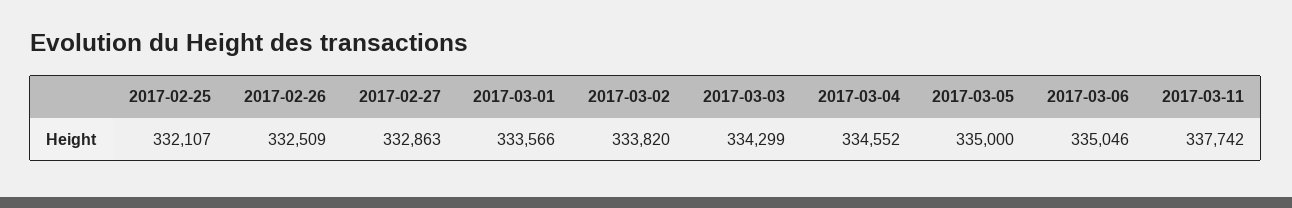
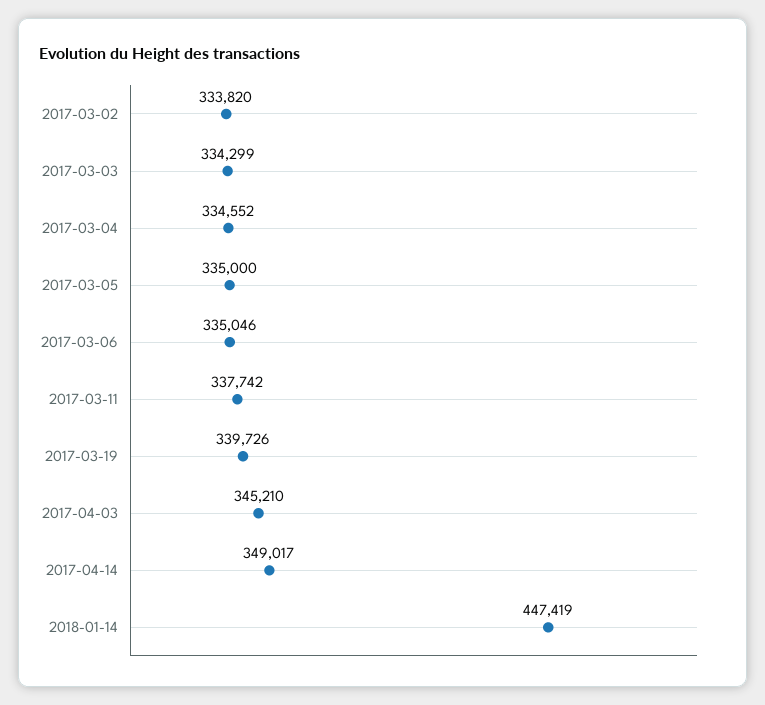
2017-02-25: 332107 -> none
2017-02-26: 332509 -> none
2017-02-27: 332863 -> none
2017-03-01: 333566 -> none
2017-03-19: none -> 339726
2017-04-03: none -> 345210
2017-04-14: none -> 349017
2018-01-14: none -> 447419

